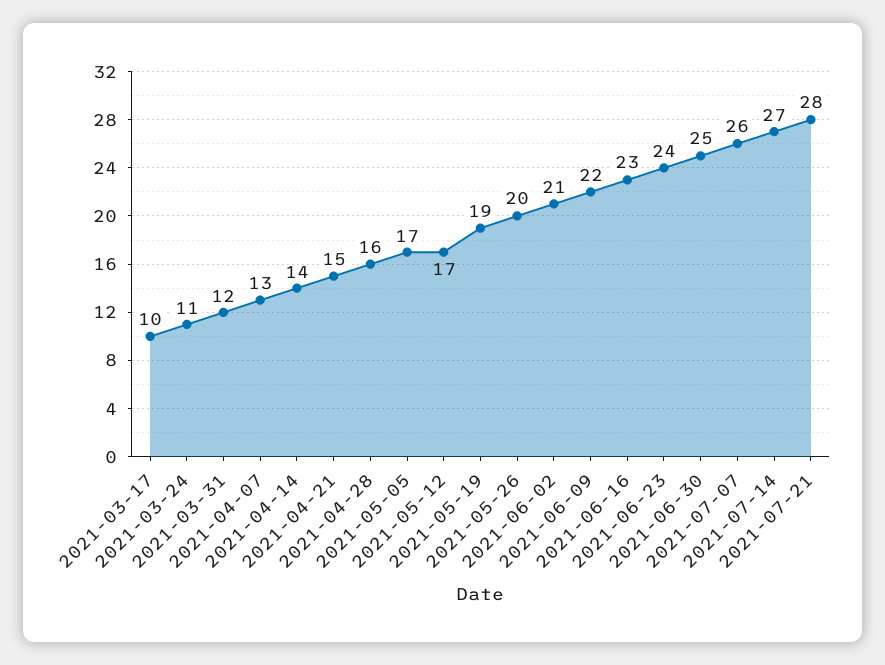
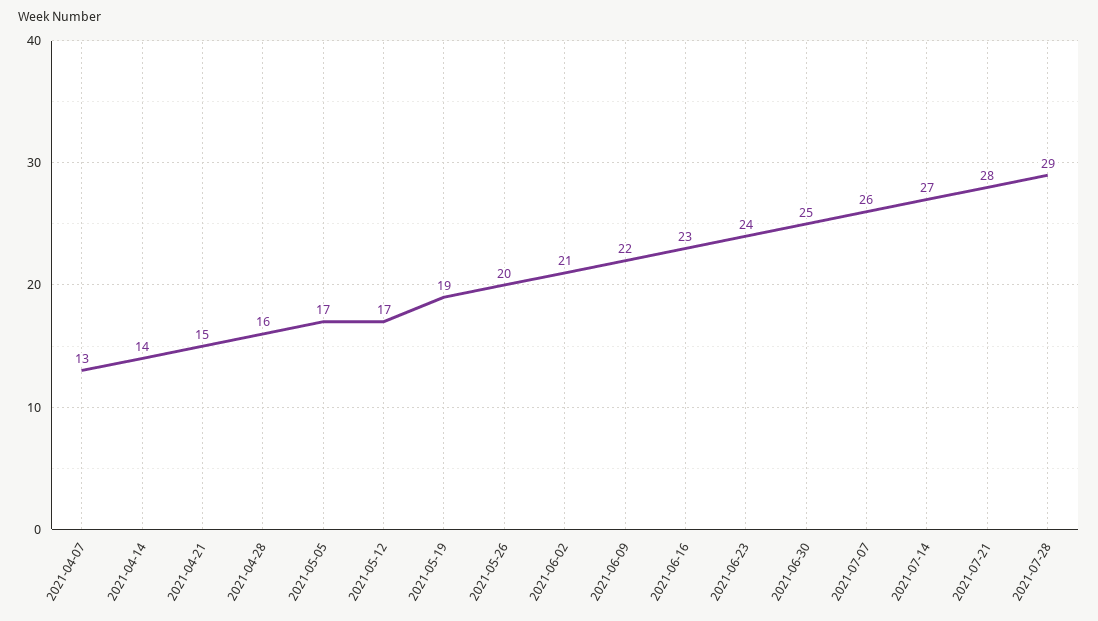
2021-03-17: 10 -> none
2021-03-24: 11 -> none
2021-03-31: 12 -> none
2021-07-28: none -> 29

